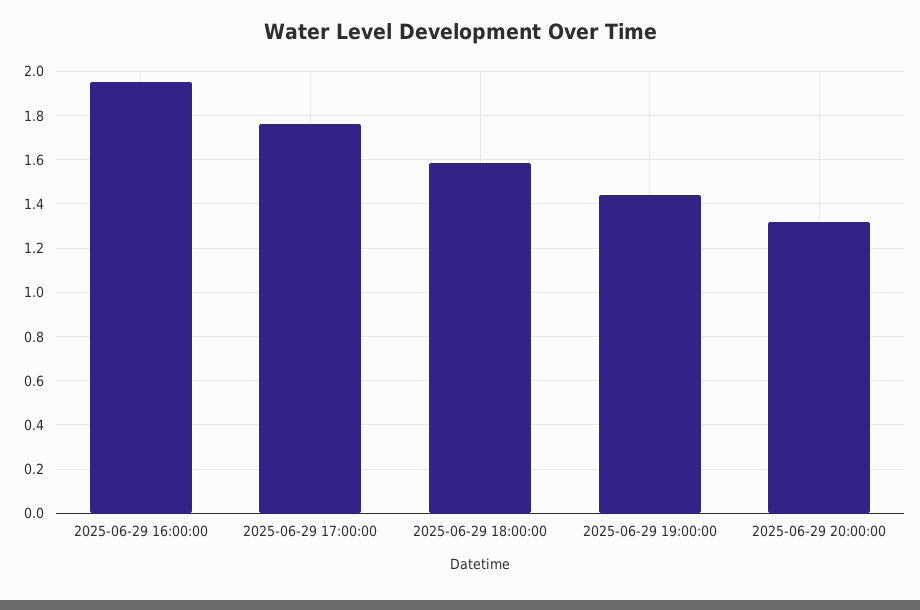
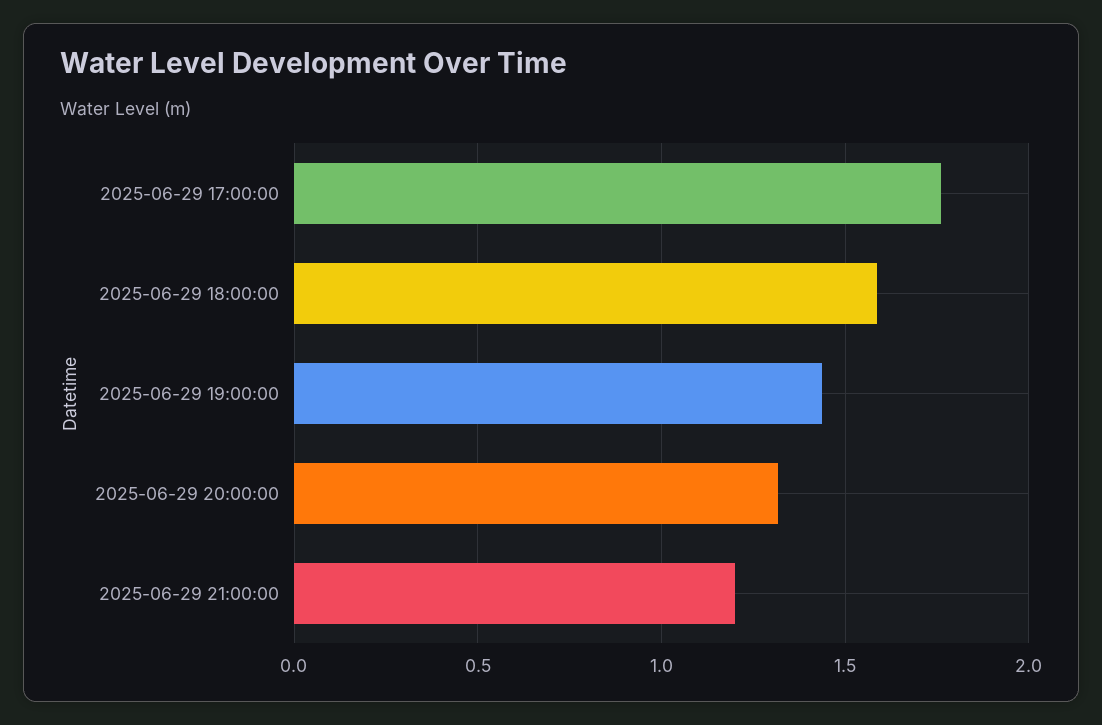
2025-06-29 16:00:00: 1.95 -> none
2025-06-29 21:00:00: none -> 1.2

